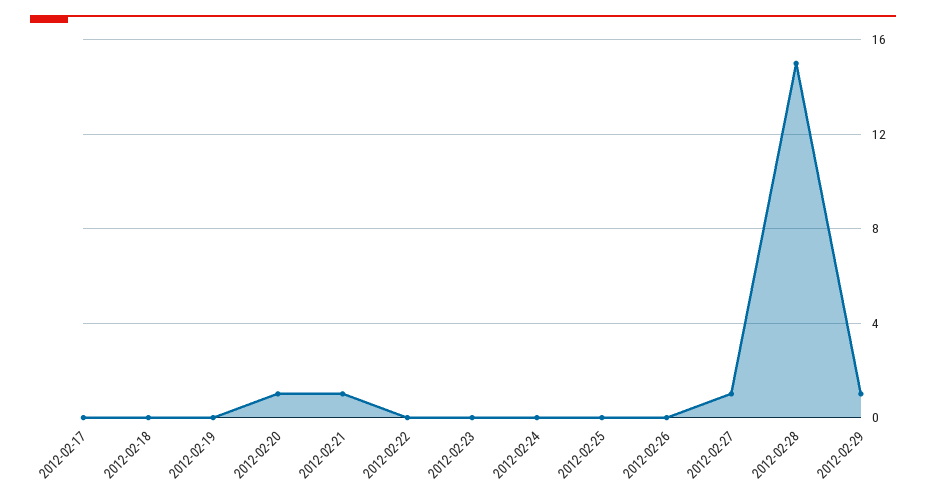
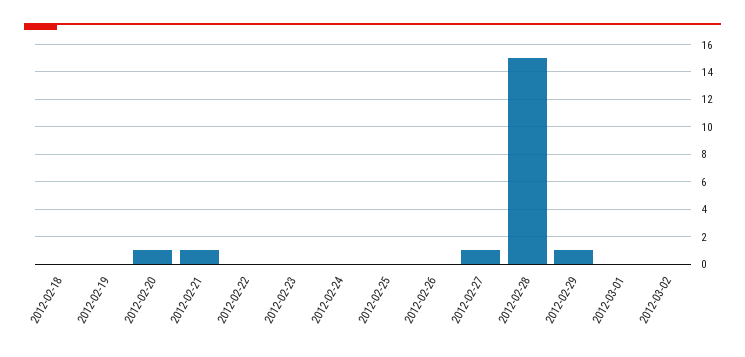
2012-02-17: 0 -> none
2012-03-01: none -> 0
2012-03-02: none -> 0

